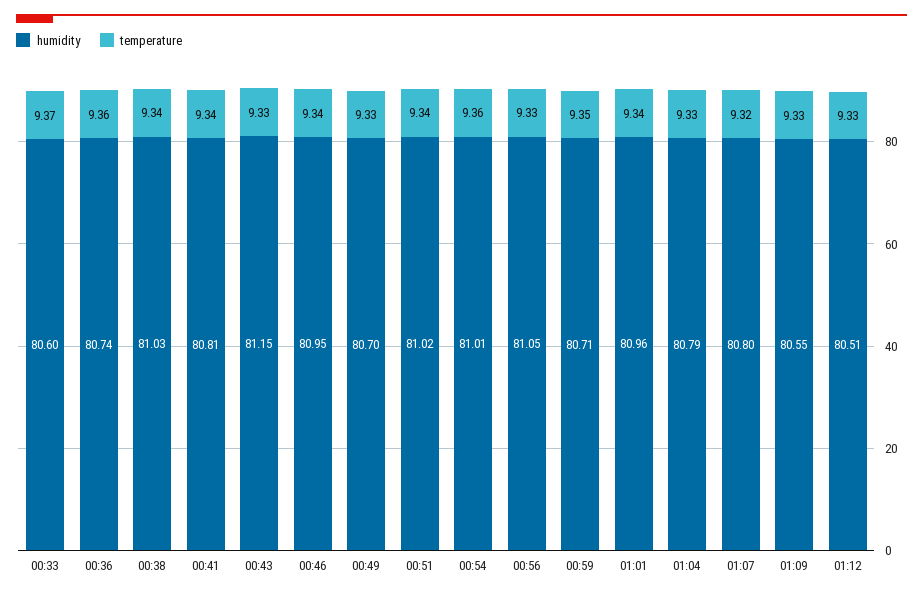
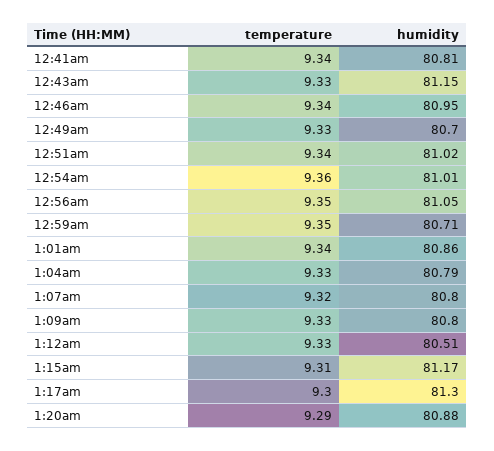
humidity, 00:33: 80.6 -> none
temperature, 00:33: 9.37 -> none
humidity, 00:36: 80.74 -> none
temperature, 00:36: 9.36 -> none
humidity, 00:38: 81.03 -> none
temperature, 00:38: 9.34 -> none
temperature, 00:56: 9.33 -> 9.35
humidity, 01:01: 80.96 -> 80.86
humidity, 01:09: 80.55 -> 80.8
temperature, 1:15am: none -> 9.31
humidity, 1:15am: none -> 81.17
temperature, 1:17am: none -> 9.3
humidity, 1:17am: none -> 81.3
temperature, 1:20am: none -> 9.29
humidity, 1:20am: none -> 80.88

